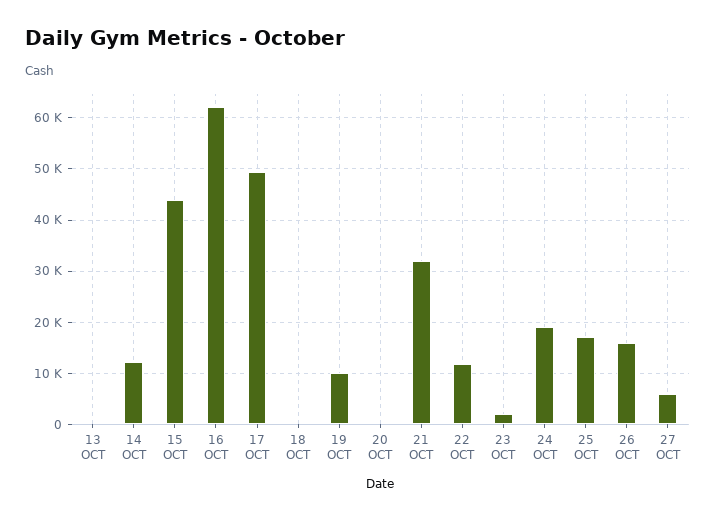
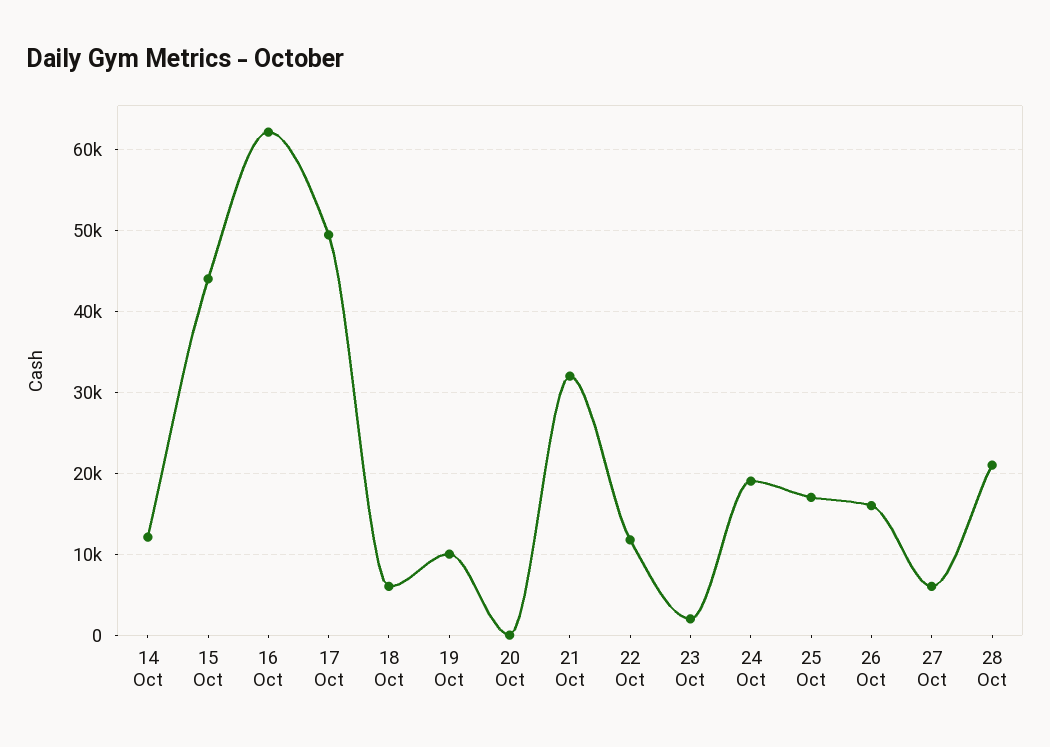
13 OCT: 0 -> none
18 OCT: 0 -> 6000
28 Oct: none -> 21000

